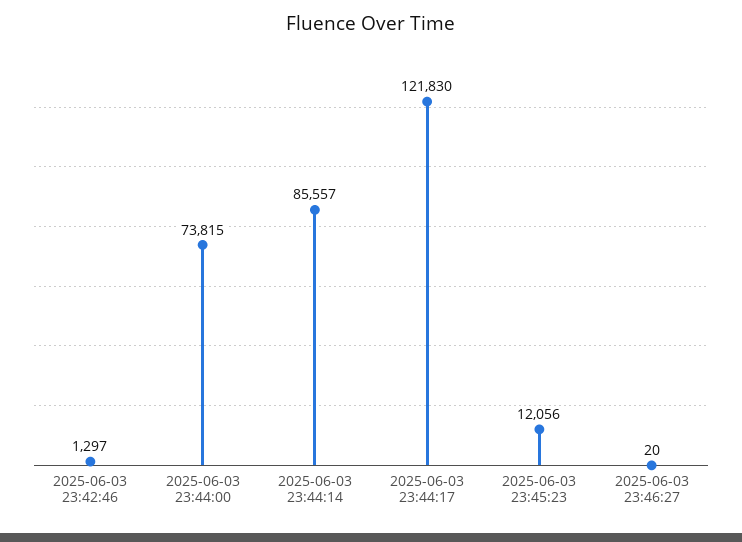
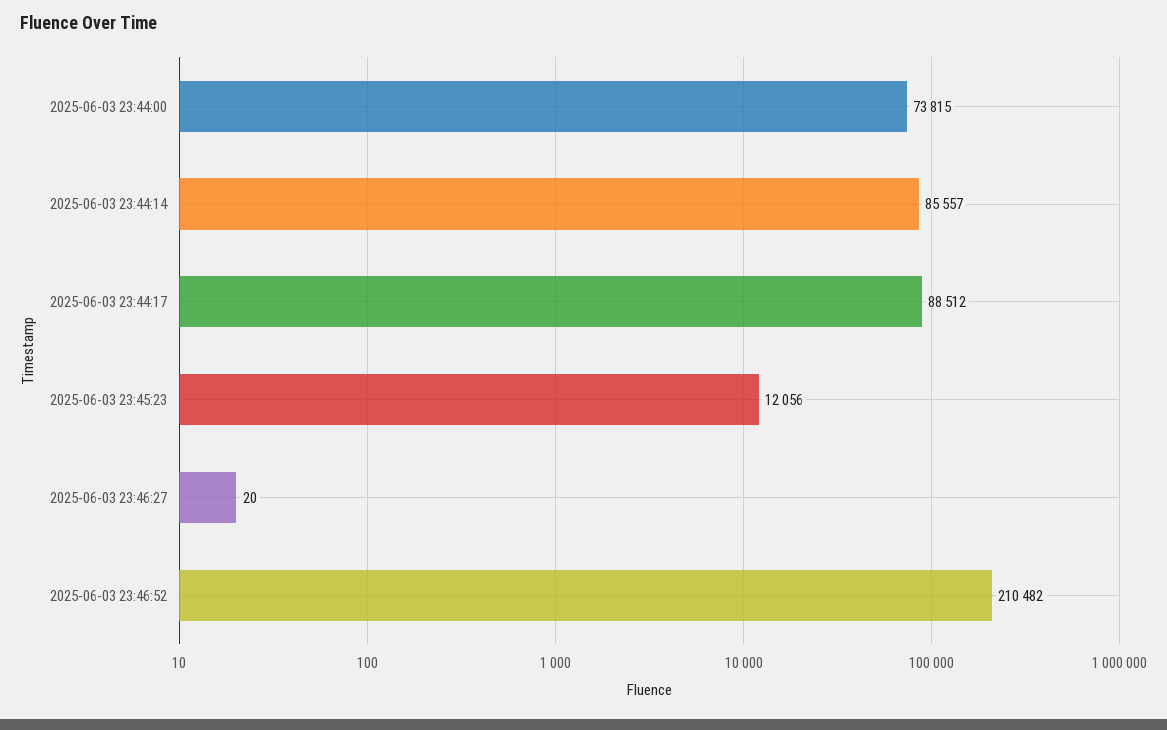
2025-06-03 23:42:46: 1297 -> none
2025-06-03 23:44:17: 121830 -> 88512
2025-06-03 23:46:52: none -> 210482

